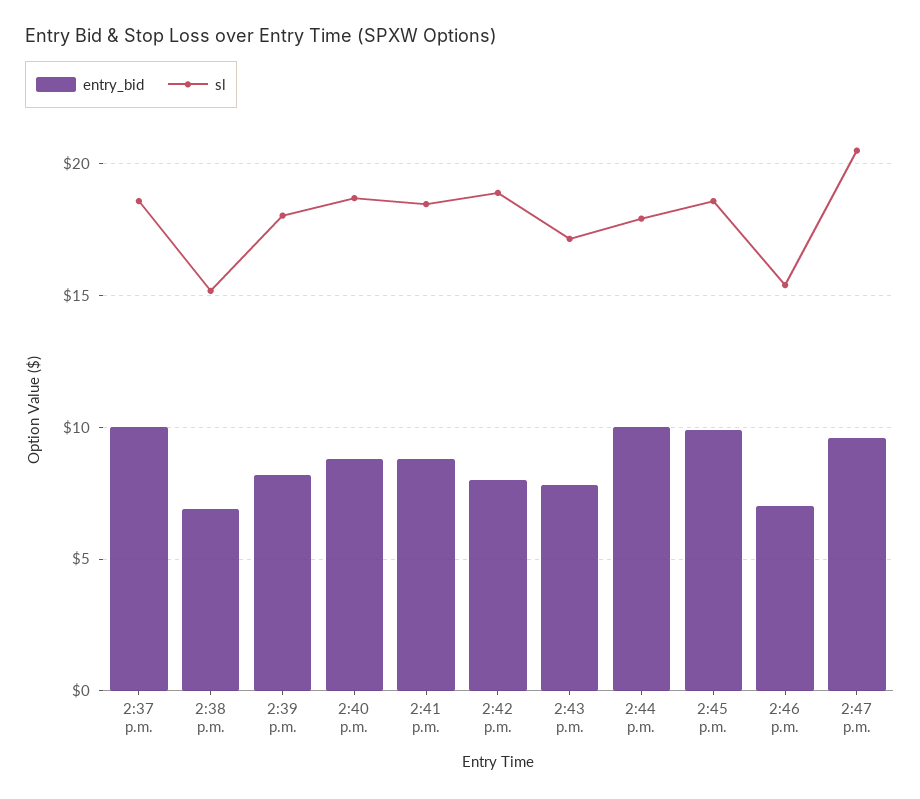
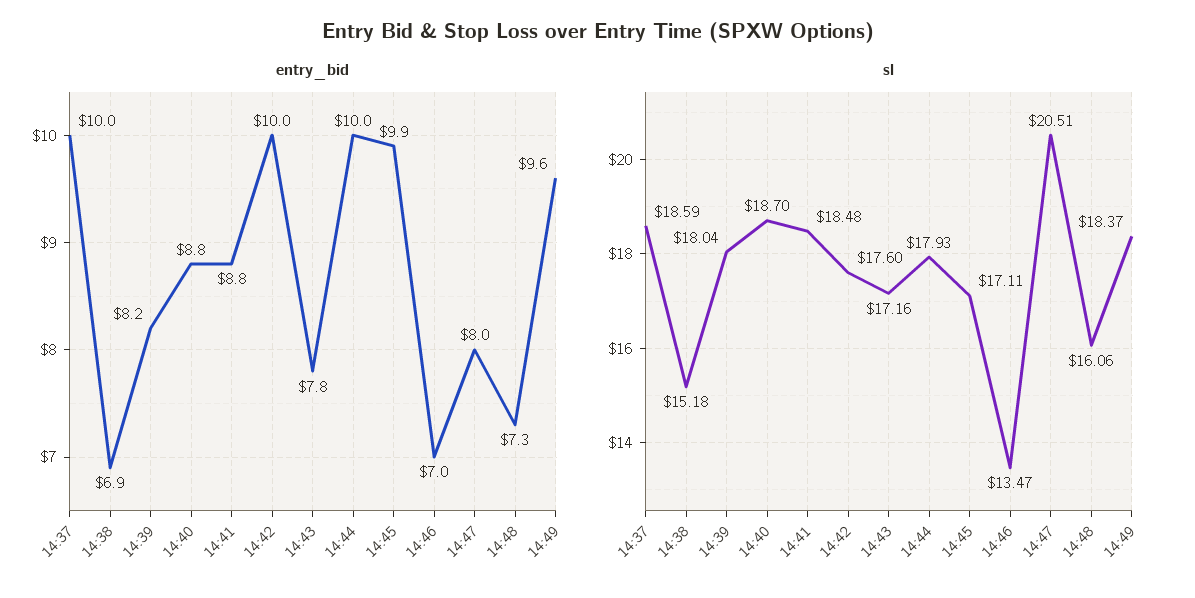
entry_bid, 2:42 p.m.: 8 -> 10
sl, 2:42 p.m.: 19 -> 17.6
sl, 2:45 p.m.: 18.5 -> 17.11
sl, 2:46 p.m.: 15.5 -> 13.47
entry_bid, 2:47 p.m.: 9.5 -> 8
entry_bid, 14:48: none -> 7.3
entry_bid, 14:49: none -> 9.6
sl, 14:48: none -> 16.06
sl, 14:49: none -> 18.37

